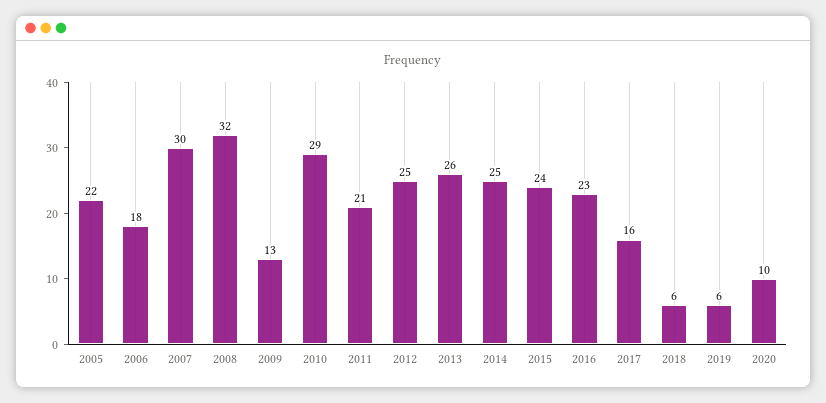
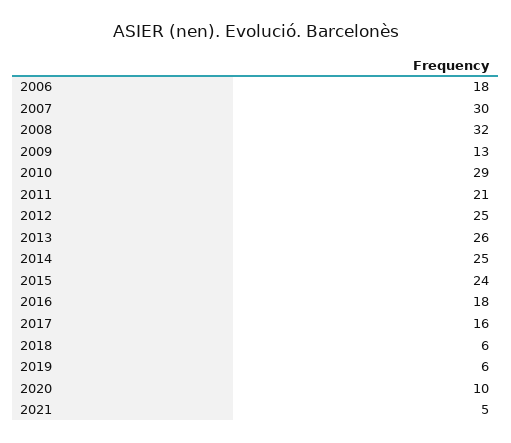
2005: 22 -> none
2016: 23 -> 18
2021: none -> 5

